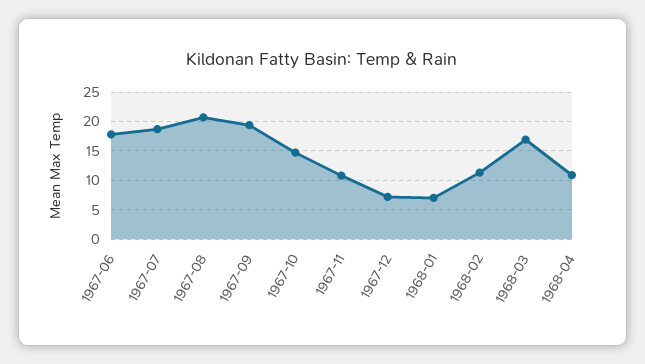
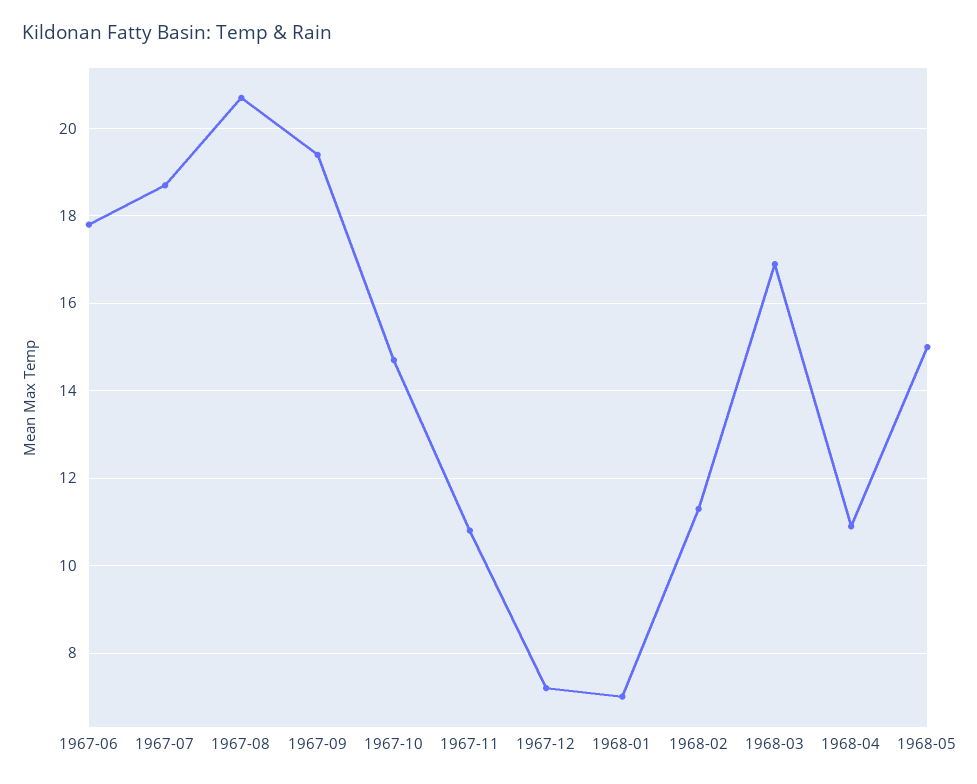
1968-05: none -> 15

